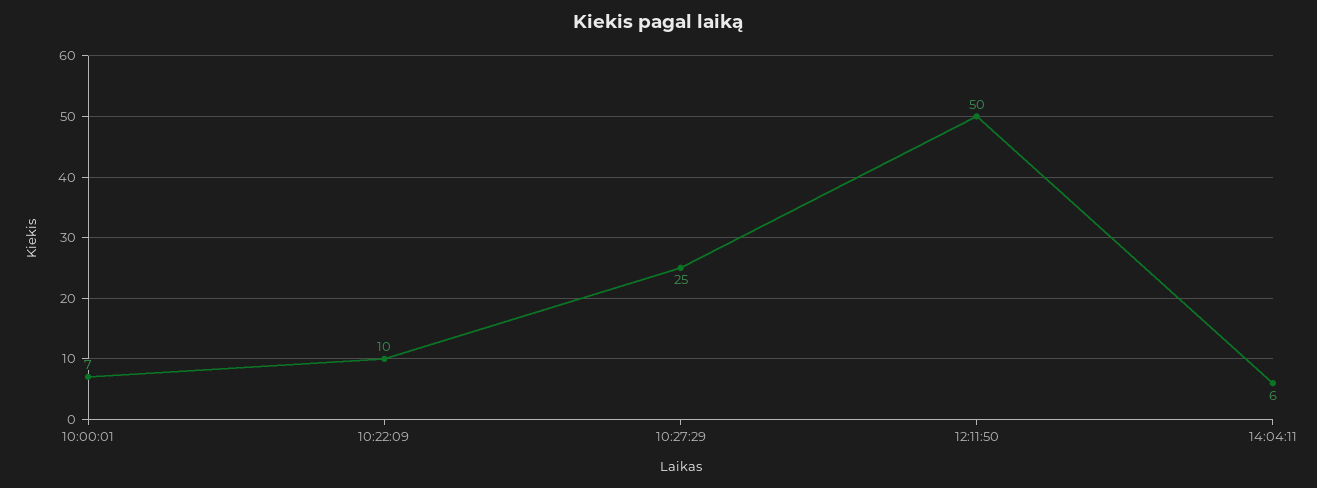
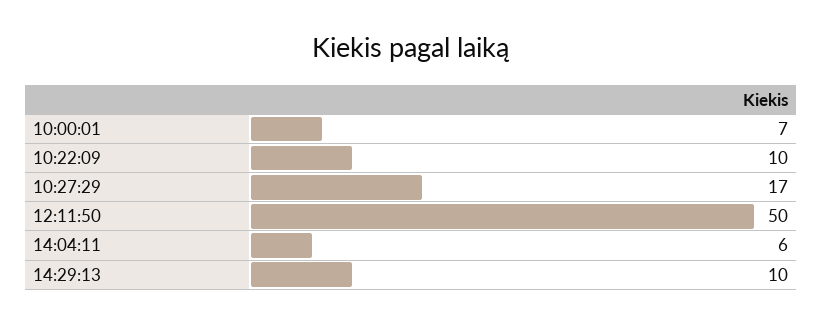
10:27:29: 25 -> 17
14:29:13: none -> 10

